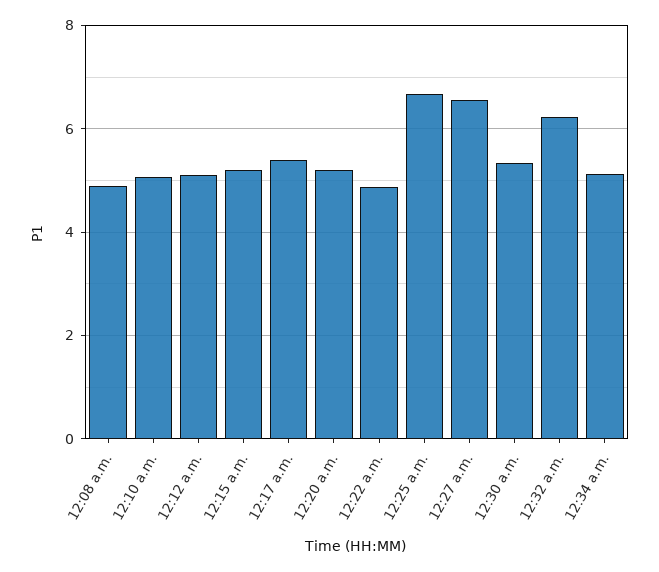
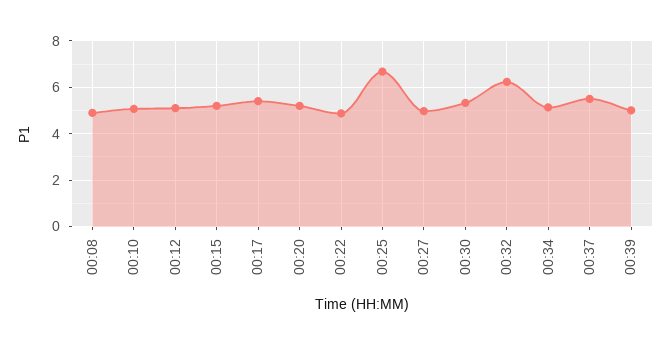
12:27 a.m.: 6.6 -> 5
00:37: none -> 5.5
00:39: none -> 5

